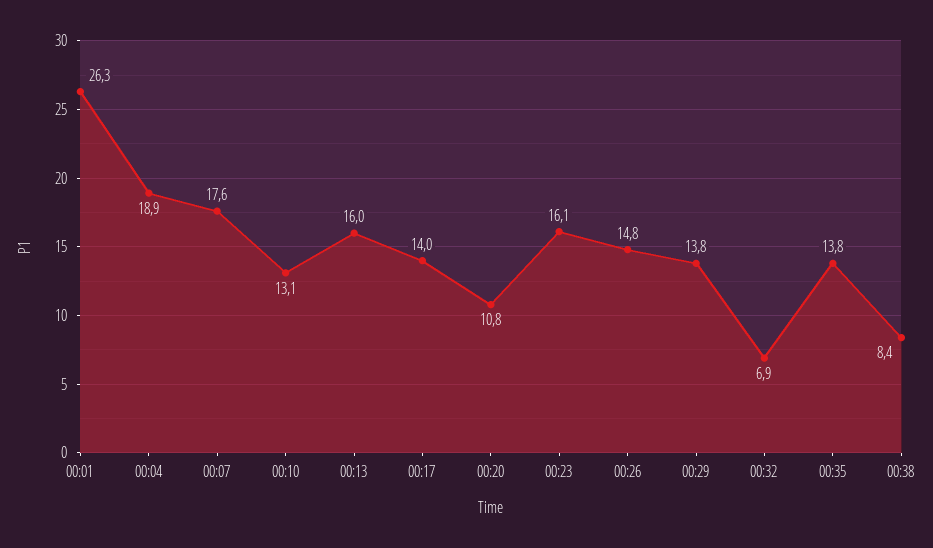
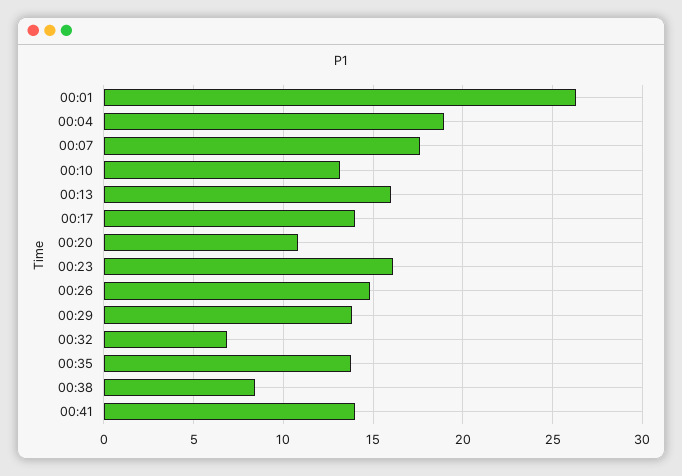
00:41: none -> 14

